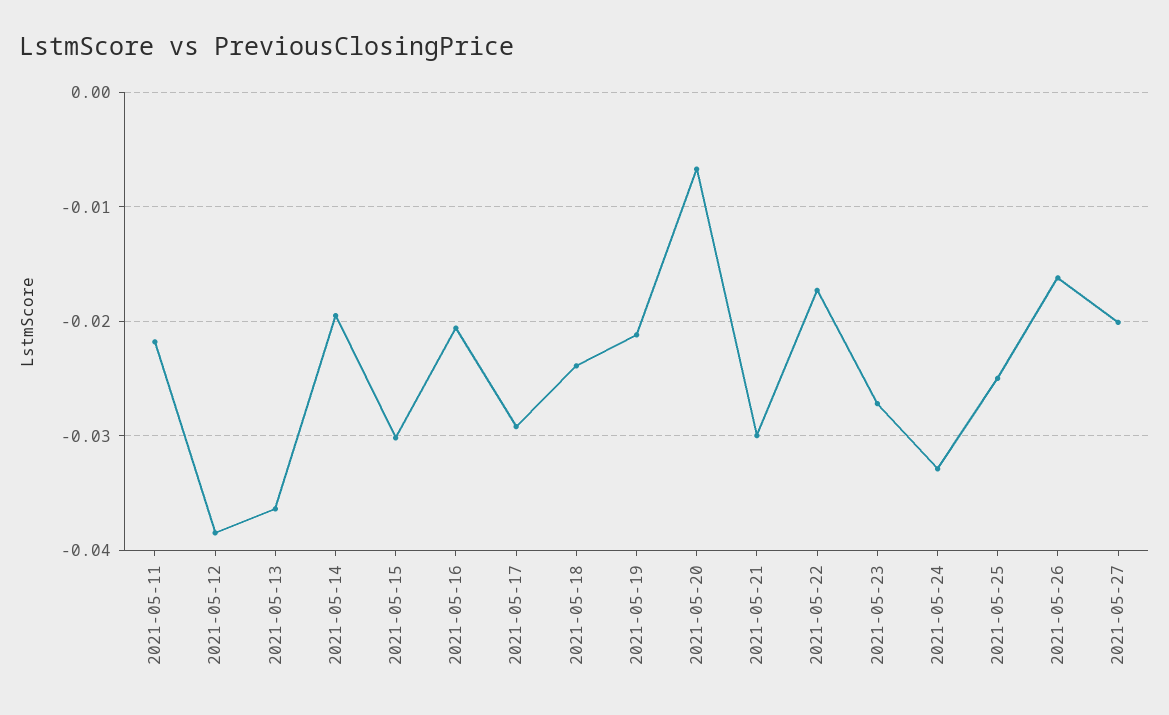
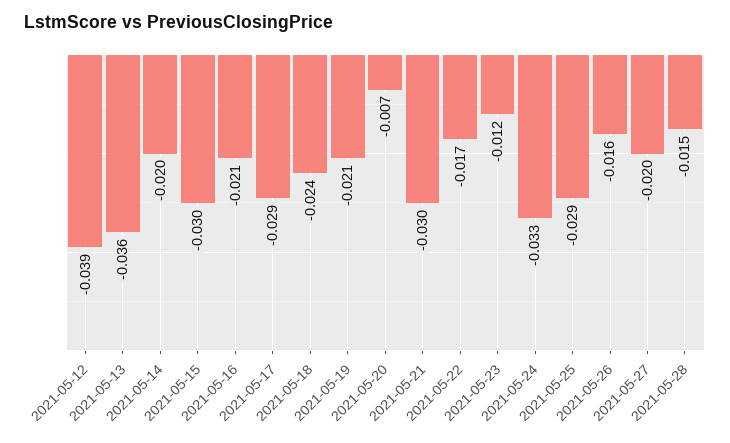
2021-05-11: -0.022 -> none
2021-05-23: -0.027 -> -0.012
2021-05-25: -0.025 -> -0.029
2021-05-28: none -> -0.015

